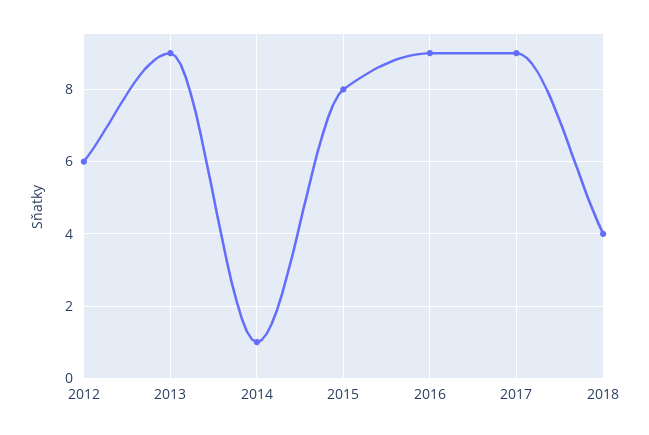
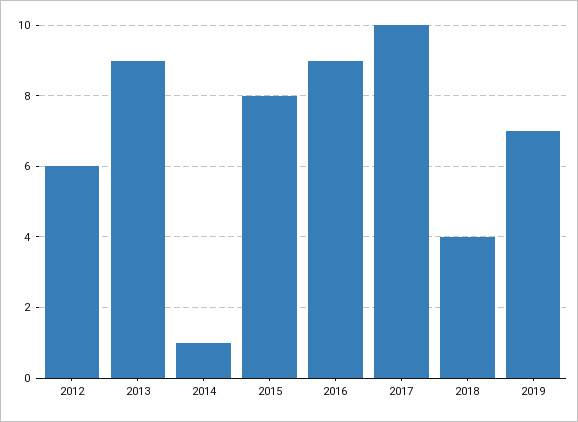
2017: 9 -> 10
2019: none -> 7

